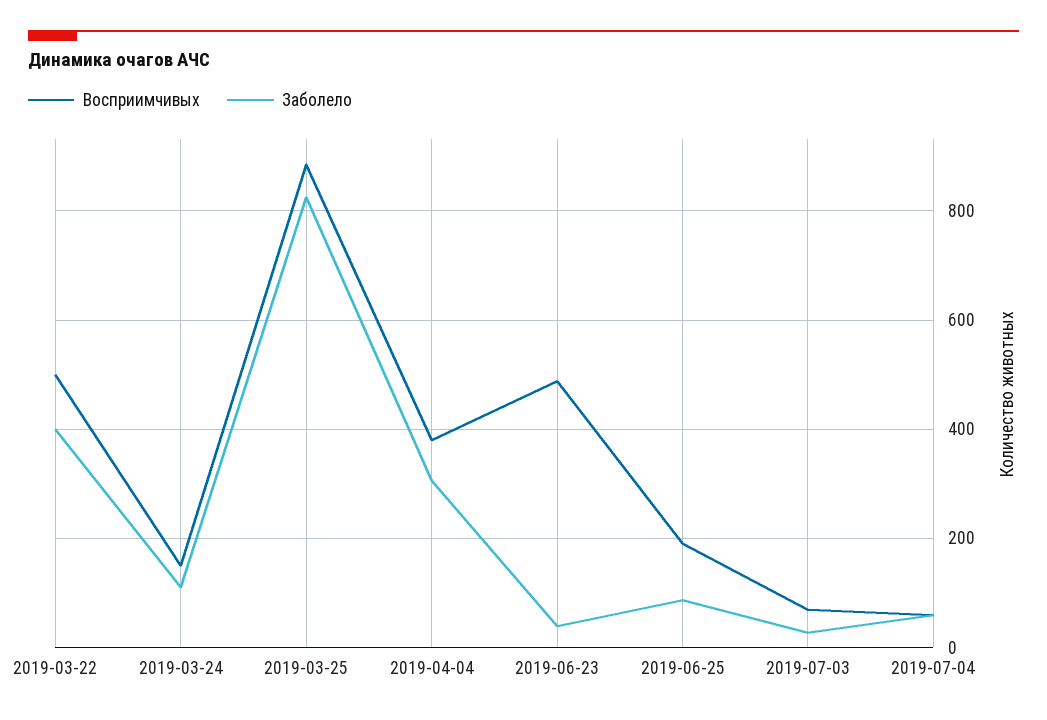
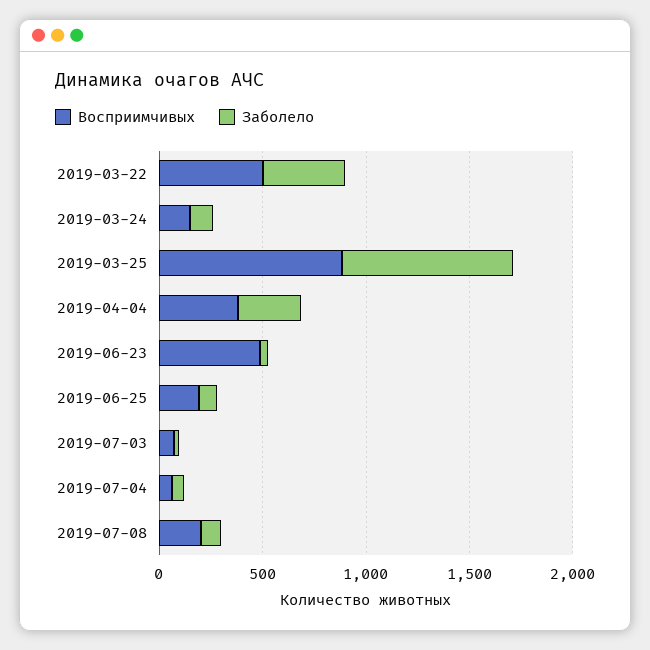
Восприимчивых, 2019-07-08: none -> 200
Заболело, 2019-07-08: none -> 100

